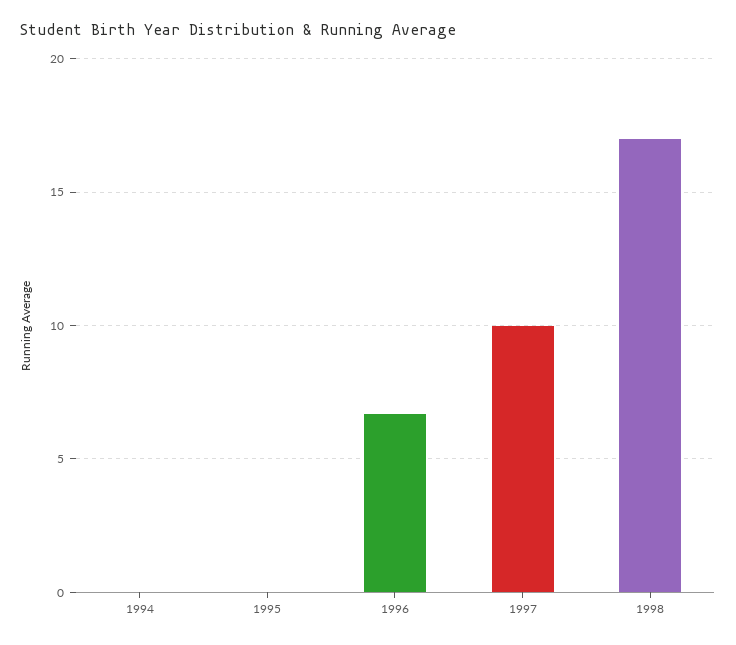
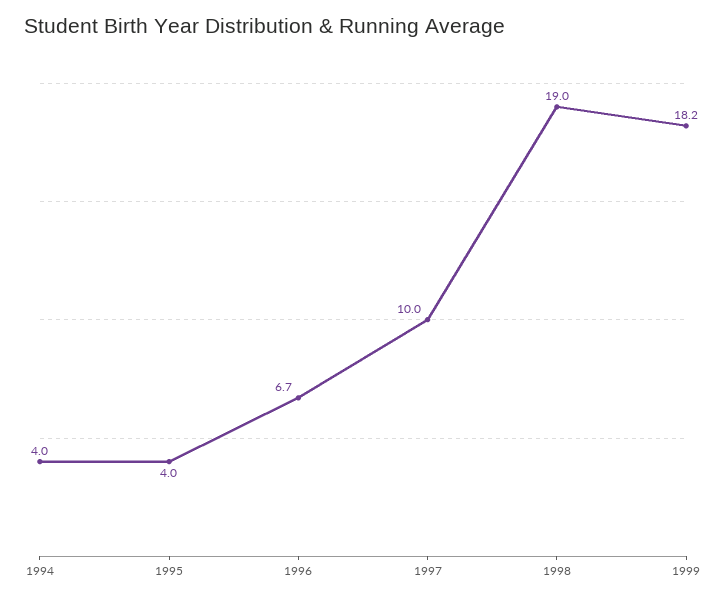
1994: 0 -> 4
1995: 0 -> 4
1998: 17 -> 19
1999: none -> 18.2

